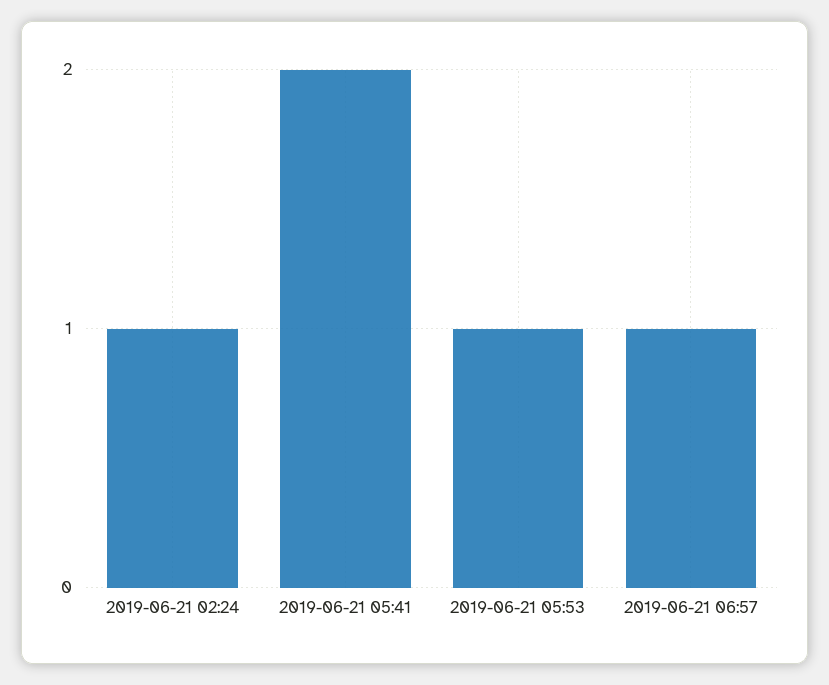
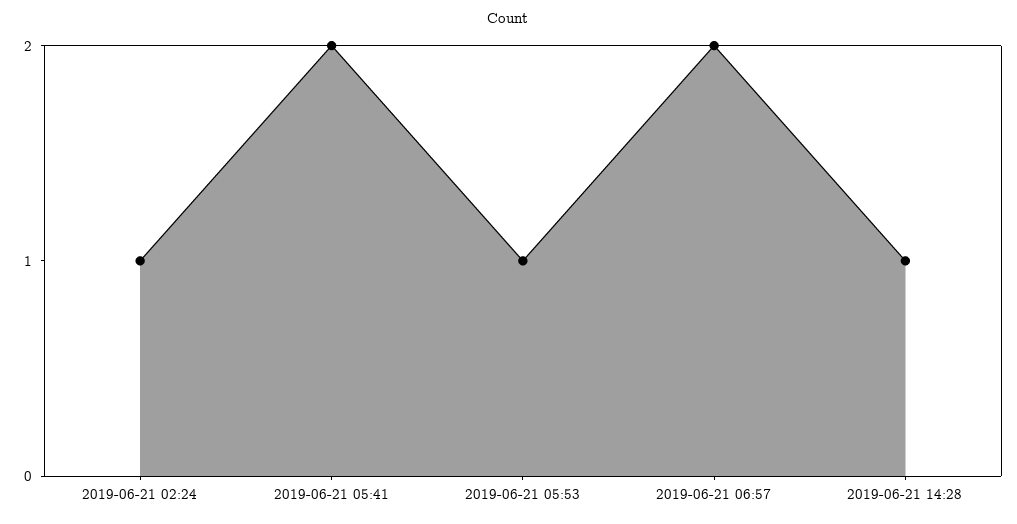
2019-06-21 06:57: 1 -> 2
2019-06-21 14:28: none -> 1

